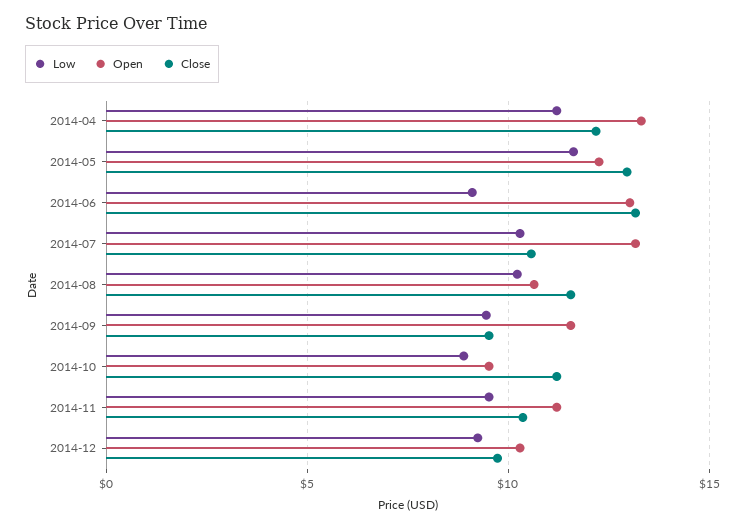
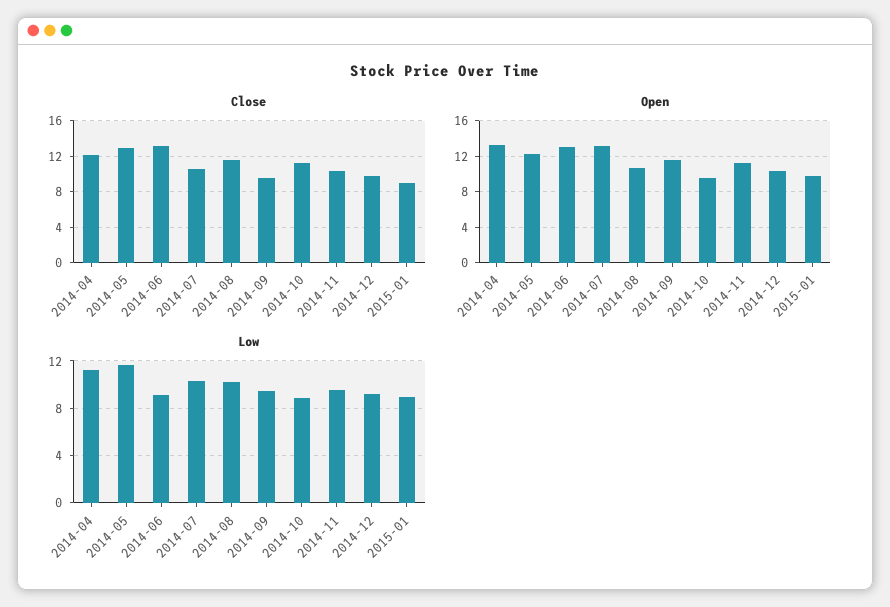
Close, 2015-01: none -> 9
Open, 2015-01: none -> 10
Low, 2015-01: none -> 9

